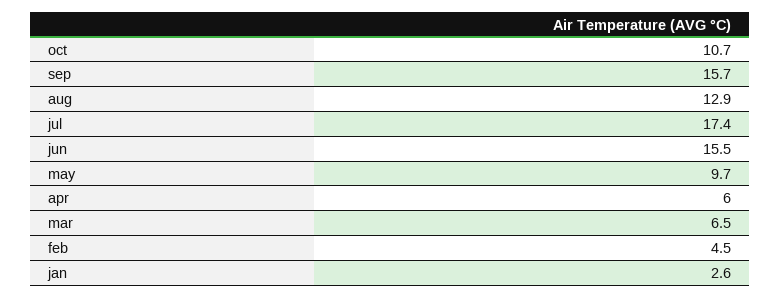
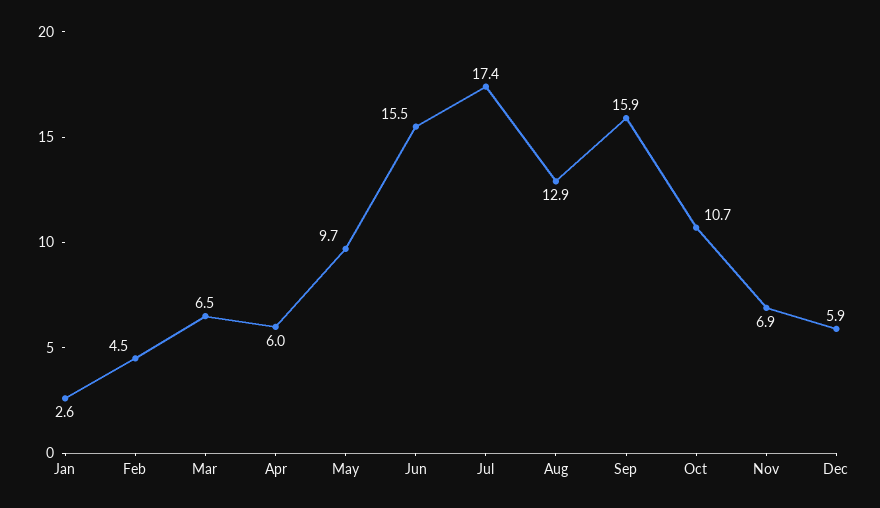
sep: 15.7 -> 15.9
Nov: none -> 6.9
Dec: none -> 5.9

